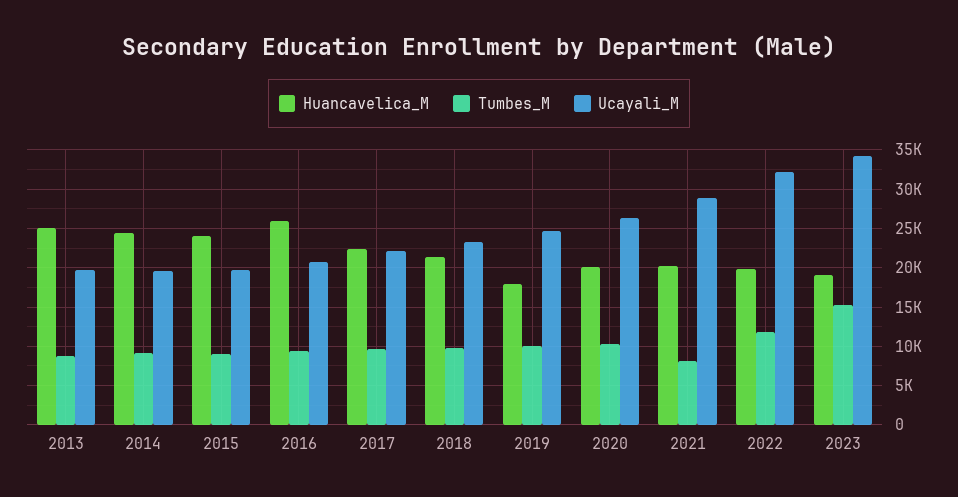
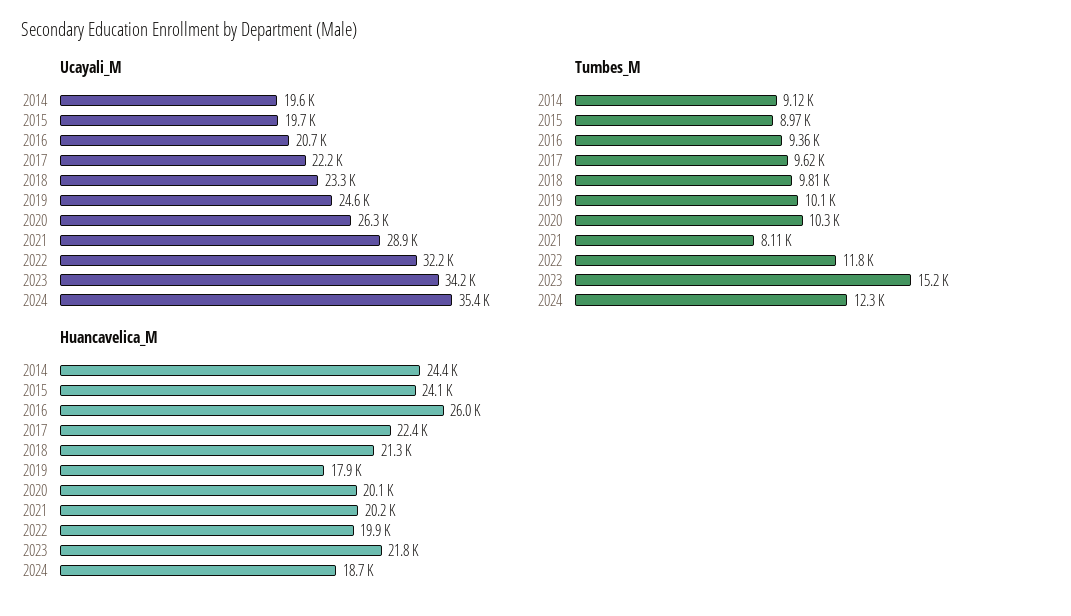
Huancavelica_M, 2013: 25000 -> none
Tumbes_M, 2013: 9000 -> none
Ucayali_M, 2013: 20000 -> none
Huancavelica_M, 2023: 19000 -> 21800
Ucayali_M, 2024: none -> 35400
Tumbes_M, 2024: none -> 12300
Huancavelica_M, 2024: none -> 18700

